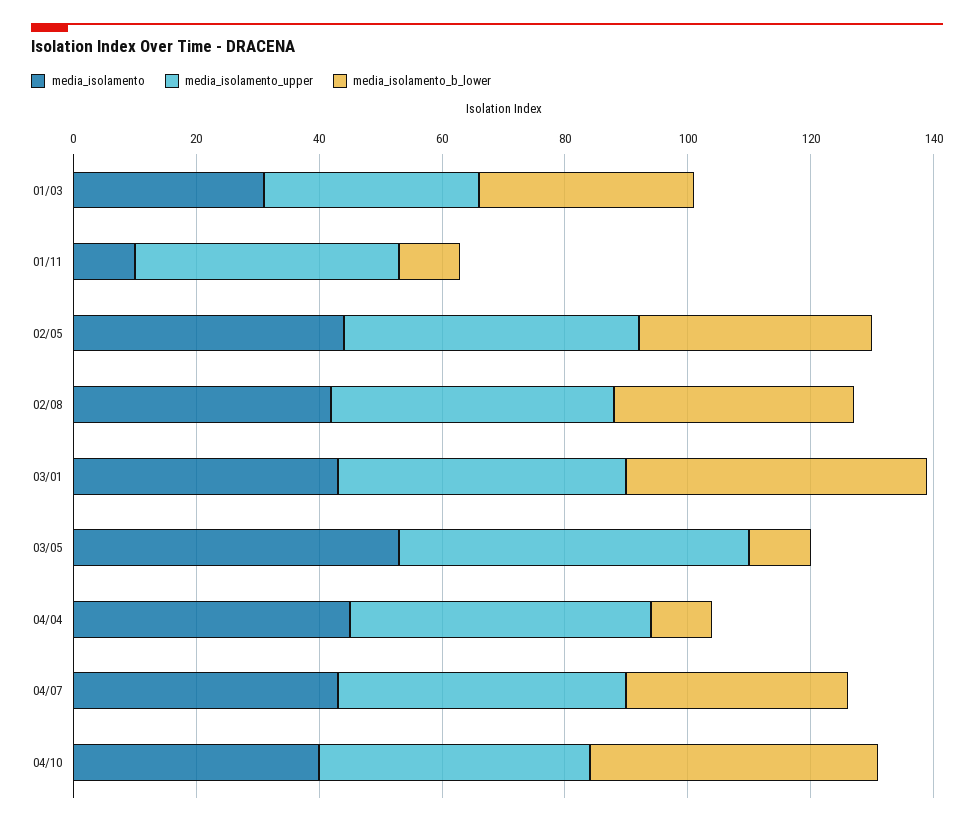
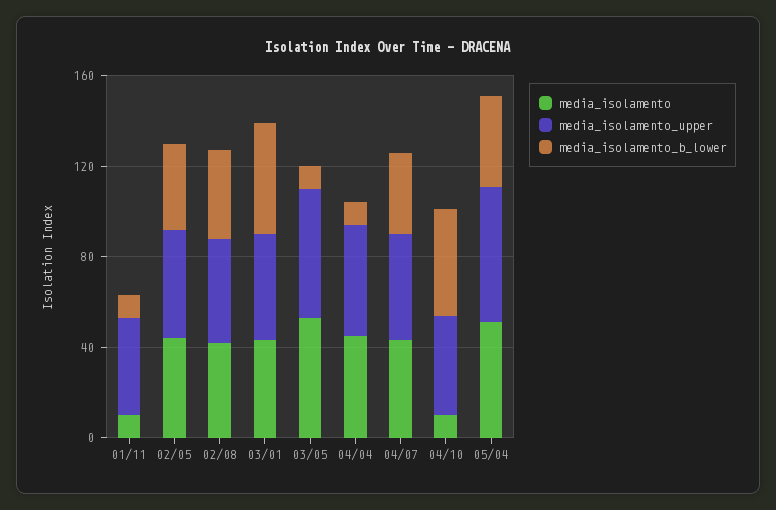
media_isolamento, 01/03: 30 -> none
media_isolamento_upper, 01/03: 35 -> none
media_isolamento_b_lower, 01/03: 35 -> none
media_isolamento, 04/10: 40 -> 10
media_isolamento, 05/04: none -> 50
media_isolamento_upper, 05/04: none -> 60
media_isolamento_b_lower, 05/04: none -> 40

